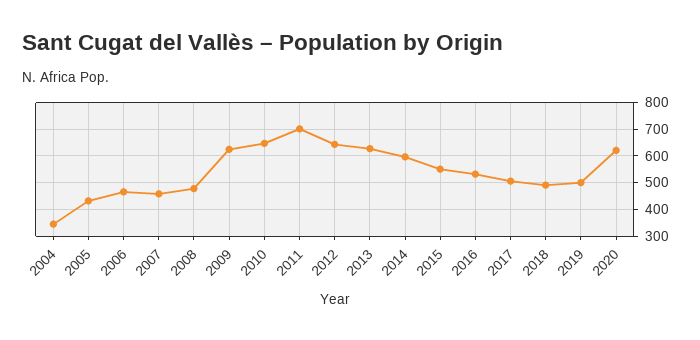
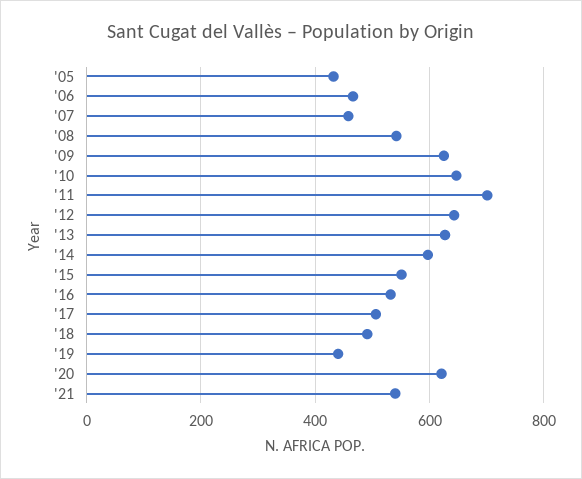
2004: 350 -> none
2008: 475 -> 540
2019: 500 -> 440
'21: none -> 540

